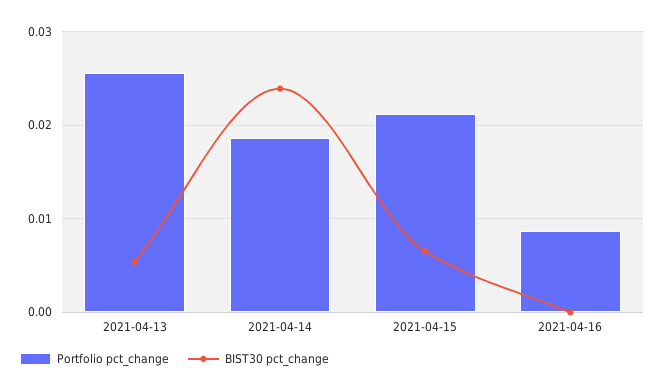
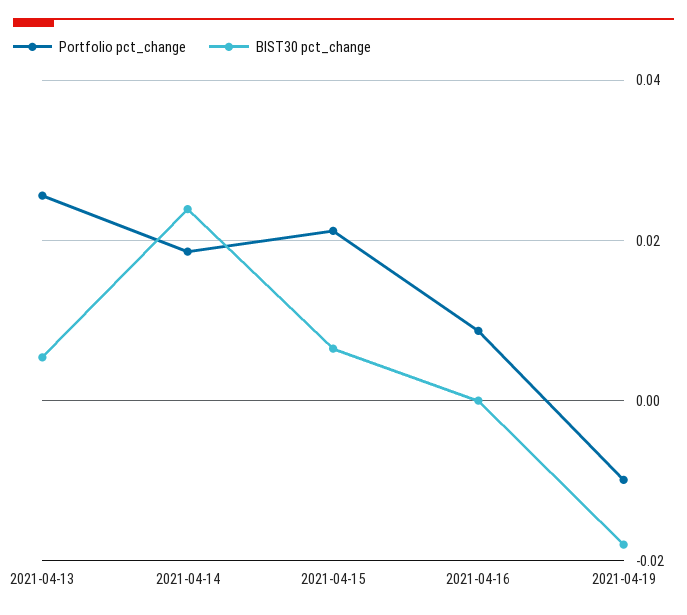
Portfolio pct_change, 2021-04-19: none -> -0.01
BIST30 pct_change, 2021-04-19: none -> -0.018

